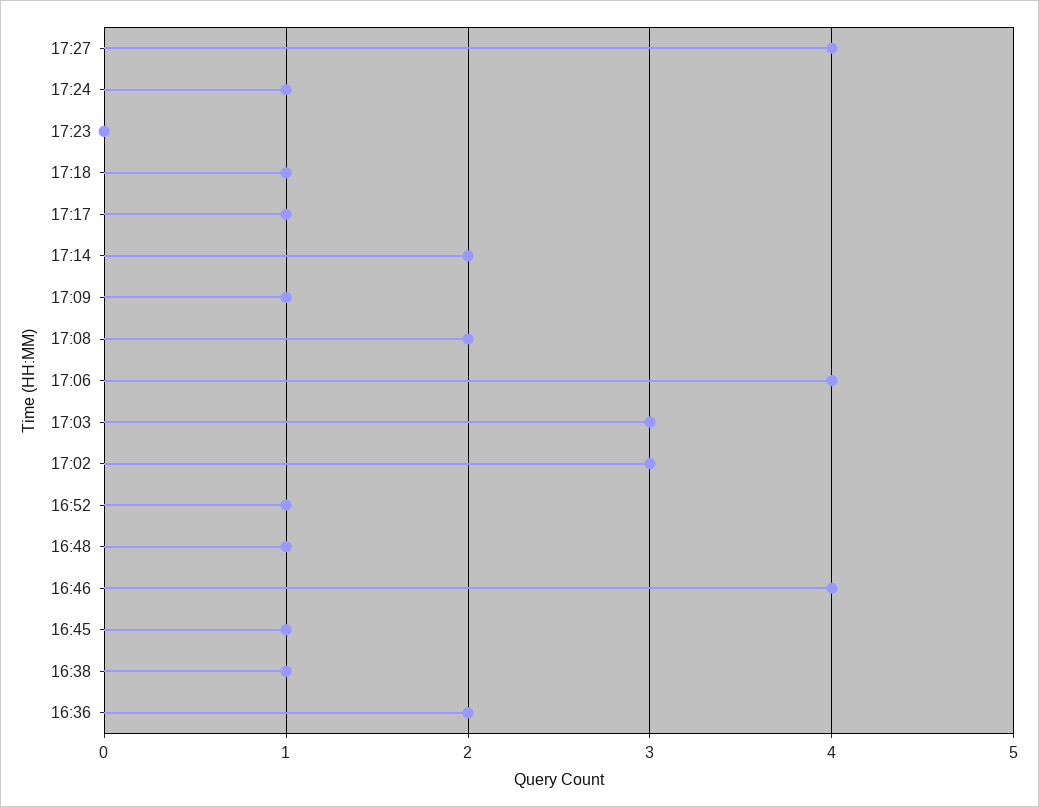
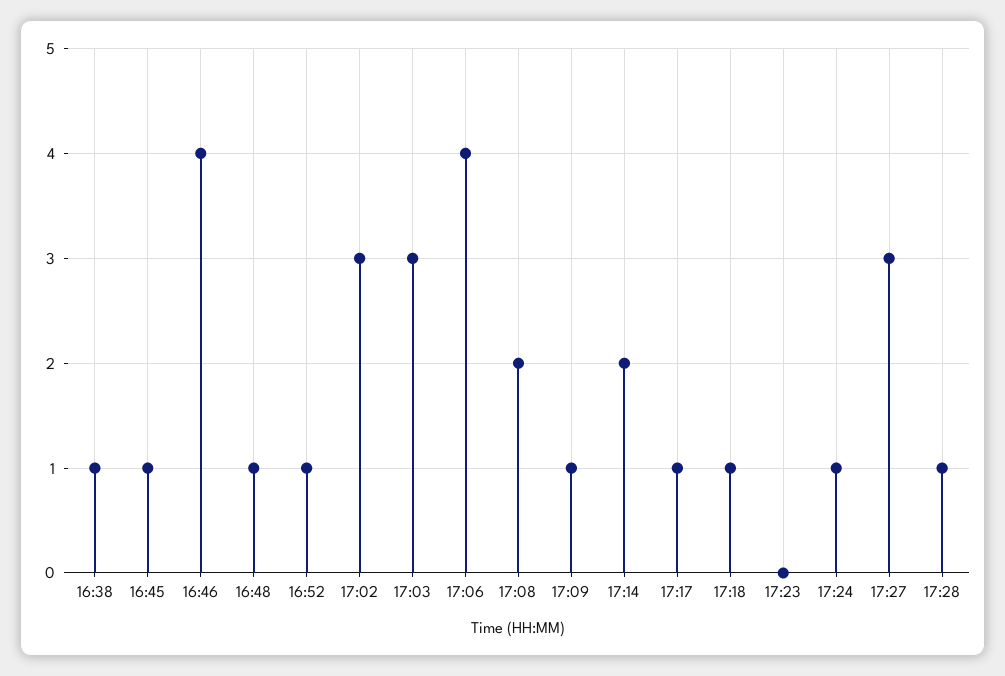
17:27: 4 -> 3
16:36: 2 -> none
17:28: none -> 1

